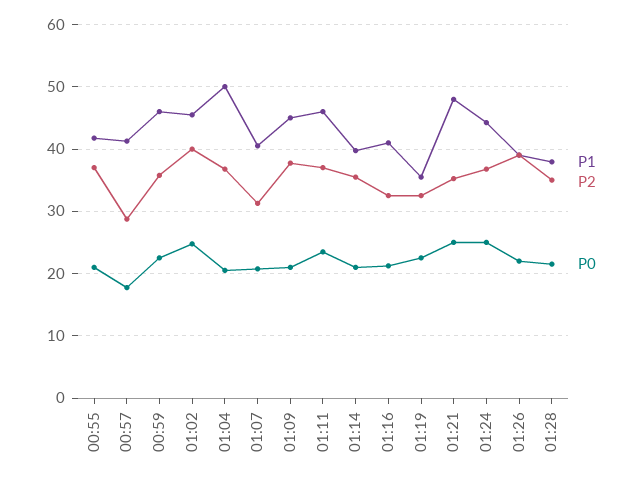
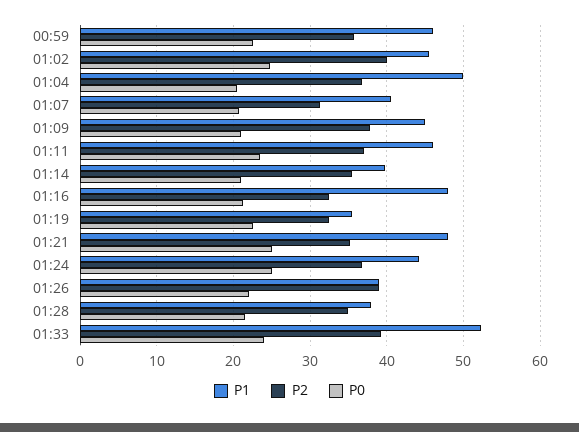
P1, 00:55: 42 -> none
P2, 00:55: 37 -> none
P0, 00:55: 21 -> none
P1, 00:57: 41 -> none
P2, 00:57: 29 -> none
P0, 00:57: 18 -> none
P1, 01:16: 41 -> 48
P1, 01:33: none -> 52
P2, 01:33: none -> 39
P0, 01:33: none -> 24

